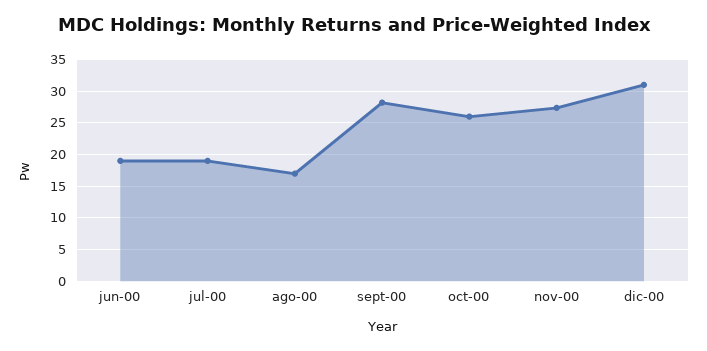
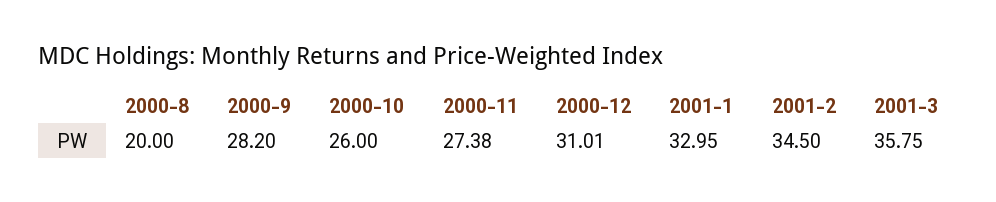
jun-00: 19 -> none
jul-00: 19 -> none
ago-00: 17 -> 20
2001-1: none -> 32.95
2001-2: none -> 34.5
2001-3: none -> 35.75

